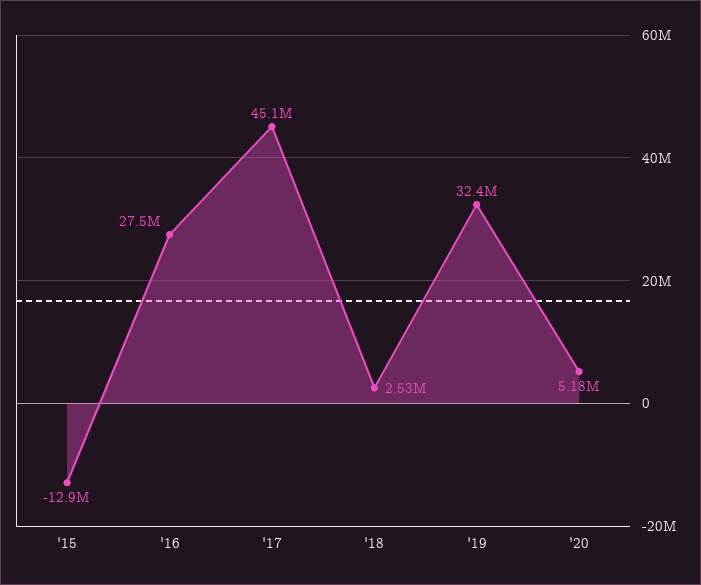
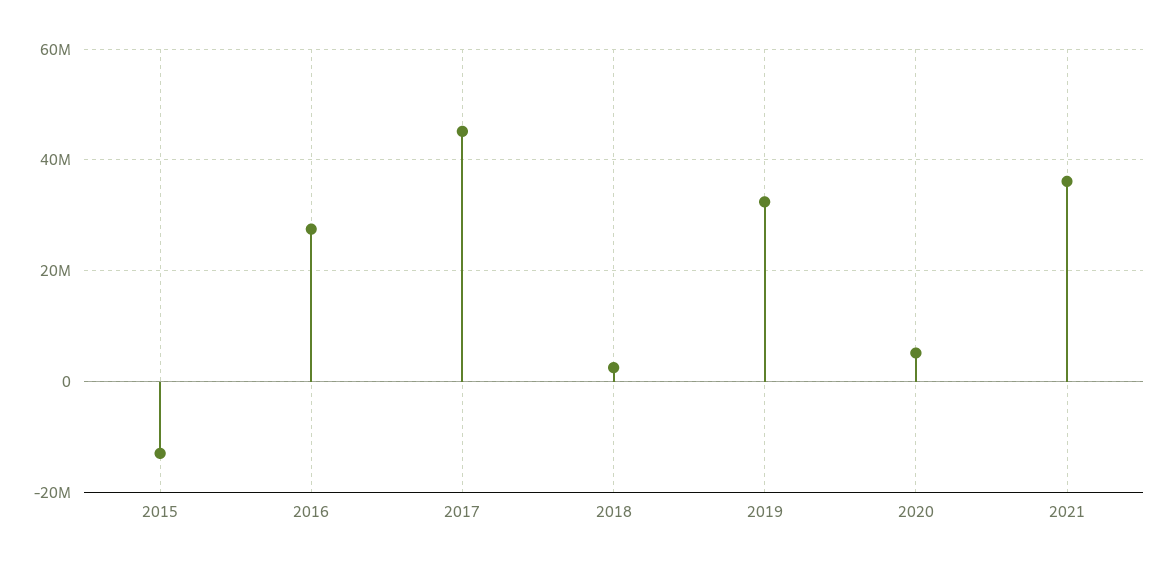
2021: none -> 36000000

